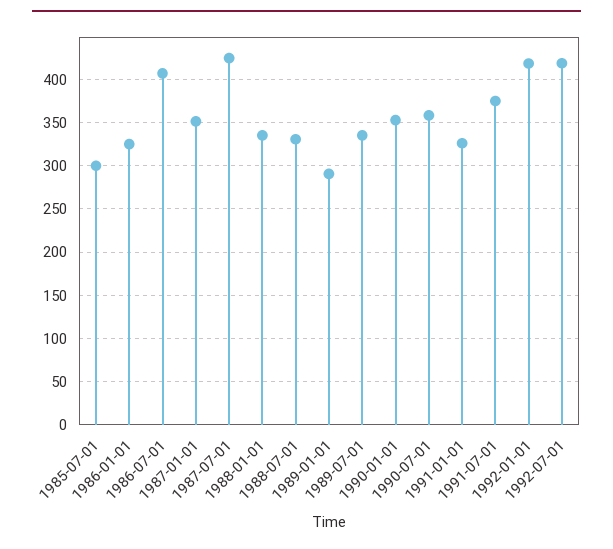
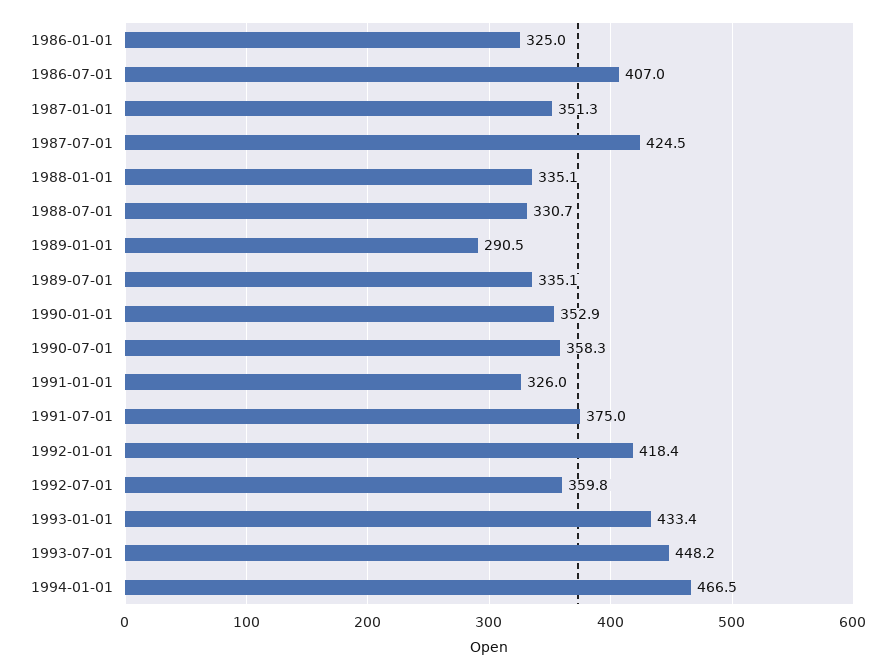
1985-07-01: 300 -> none
1992-07-01: 420 -> 359.8
1993-01-01: none -> 433.4
1993-07-01: none -> 448.2
1994-01-01: none -> 466.5

